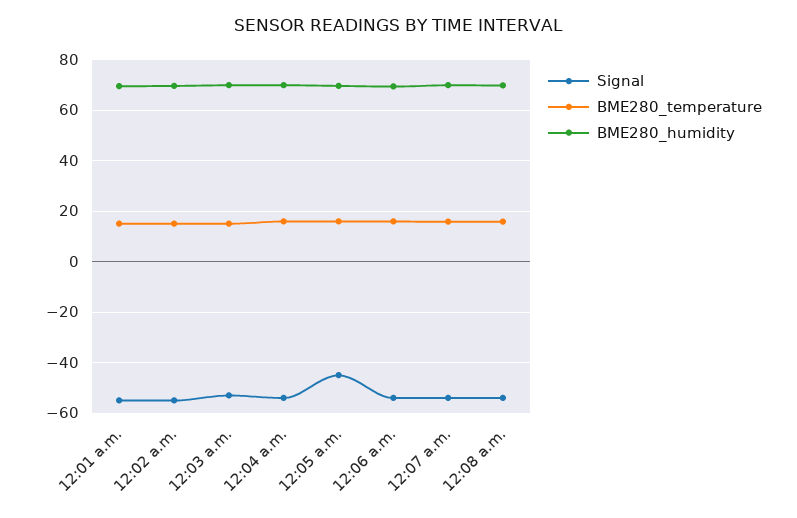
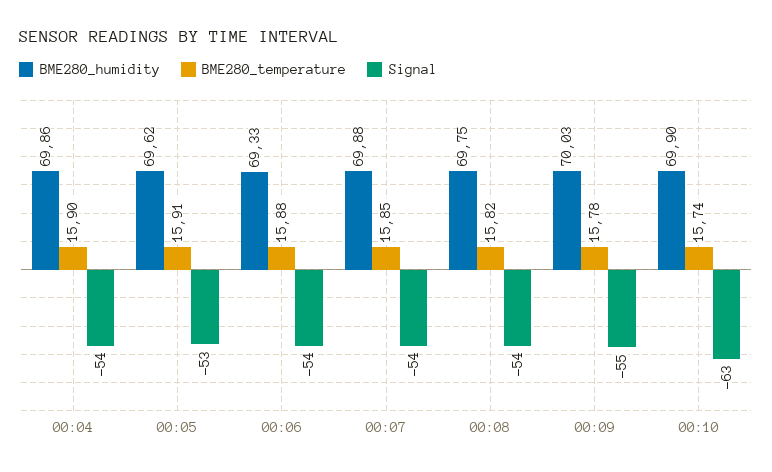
Signal, 12:01 a.m.: -55 -> none
BME280_temperature, 12:01 a.m.: 15 -> none
BME280_humidity, 12:01 a.m.: 70 -> none
Signal, 12:02 a.m.: -55 -> none
BME280_temperature, 12:02 a.m.: 15 -> none
BME280_humidity, 12:02 a.m.: 70 -> none
Signal, 12:03 a.m.: -52.5 -> none
BME280_temperature, 12:03 a.m.: 15 -> none
BME280_humidity, 12:03 a.m.: 70 -> none
Signal, 12:05 a.m.: -45 -> -53
BME280_humidity, 00:09: none -> 70.03
BME280_temperature, 00:09: none -> 15.78
Signal, 00:09: none -> -55
BME280_humidity, 00:10: none -> 69.9
BME280_temperature, 00:10: none -> 15.74
Signal, 00:10: none -> -63

